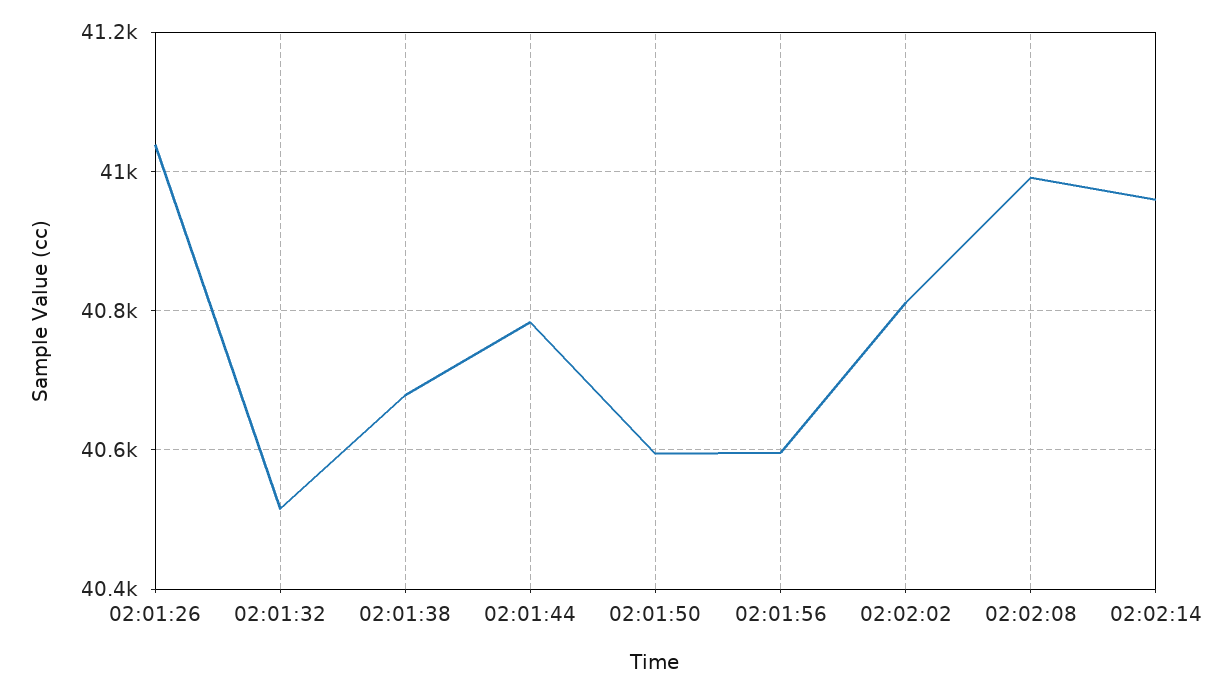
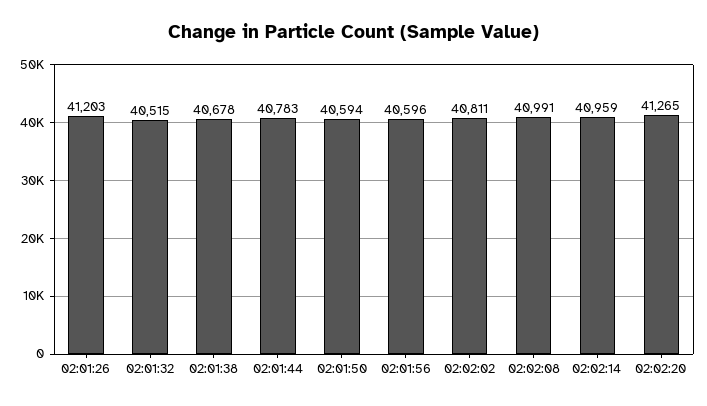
02:01:26: 41040 -> 41203
02:02:20: none -> 41265

